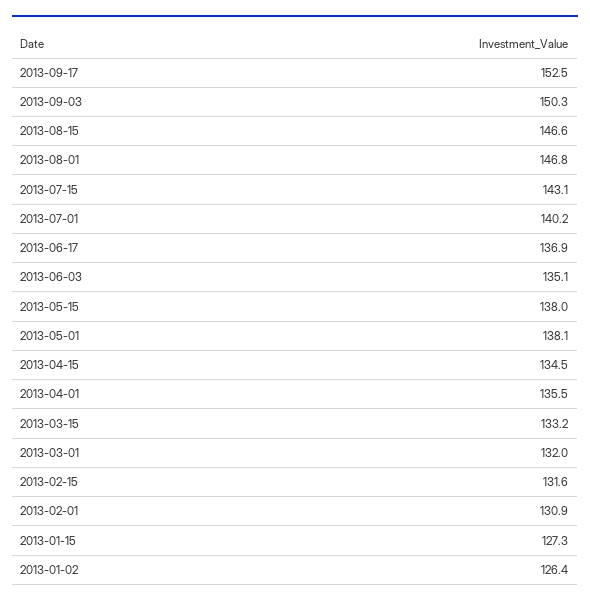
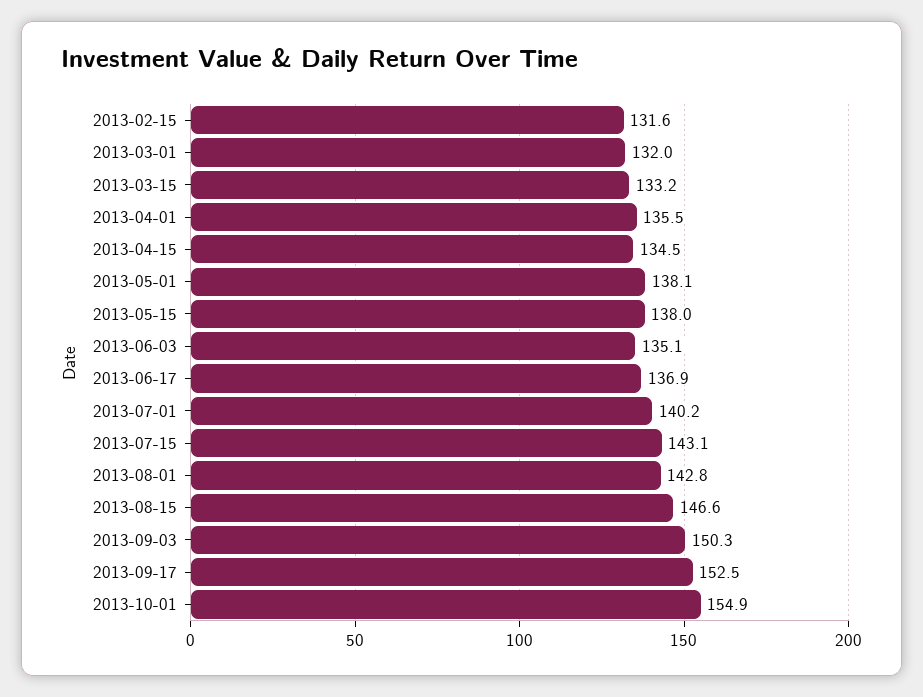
2013-08-01: 146.8 -> 142.8
2013-02-01: 130.9 -> none
2013-01-15: 127.3 -> none
2013-01-02: 126.4 -> none
2013-10-01: none -> 154.9

